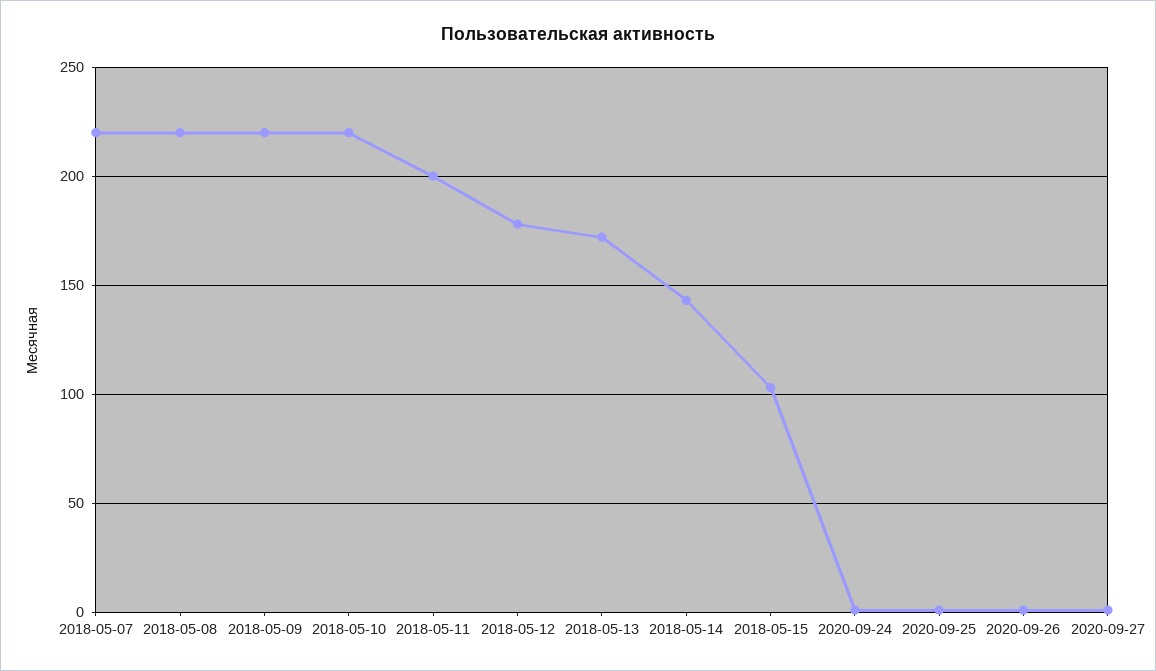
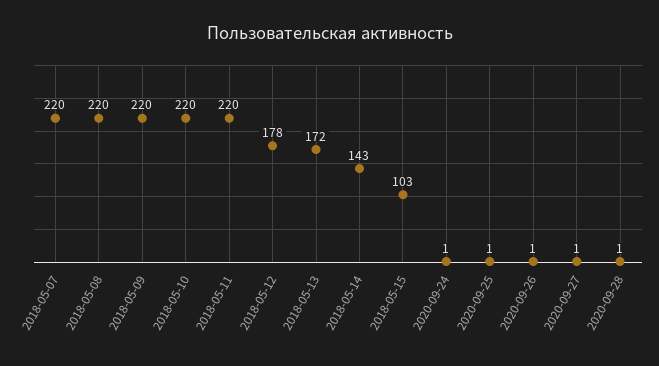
2018-05-11: 200 -> 220
2020-09-28: none -> 1

